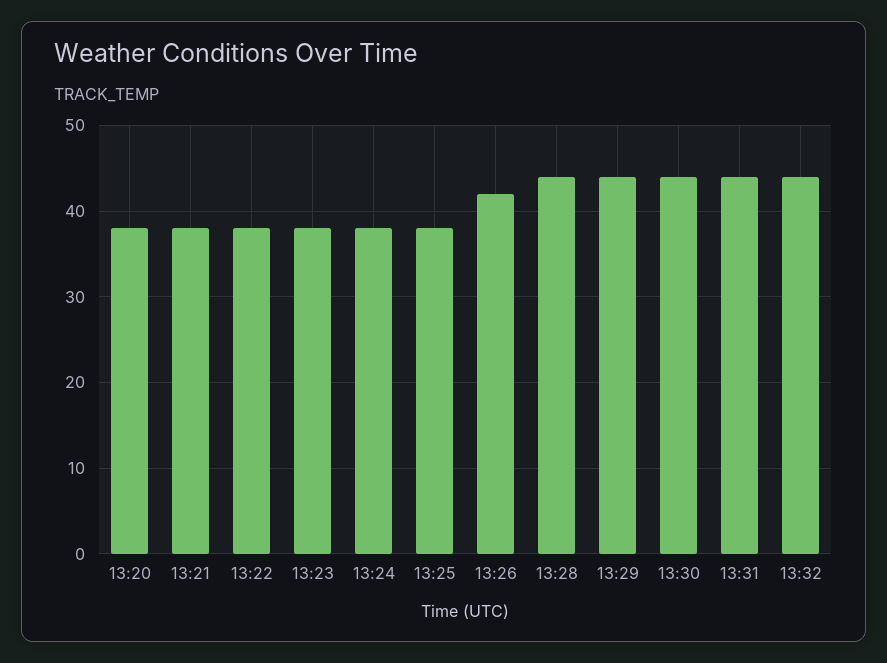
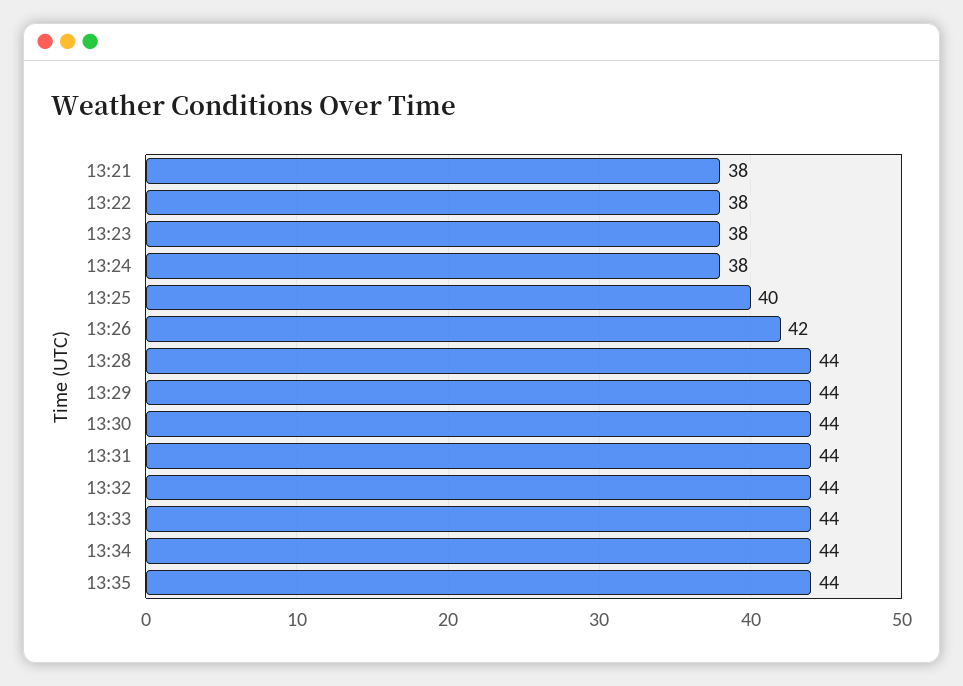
13:20: 38 -> none
13:25: 38 -> 40
13:33: none -> 44
13:34: none -> 44
13:35: none -> 44

